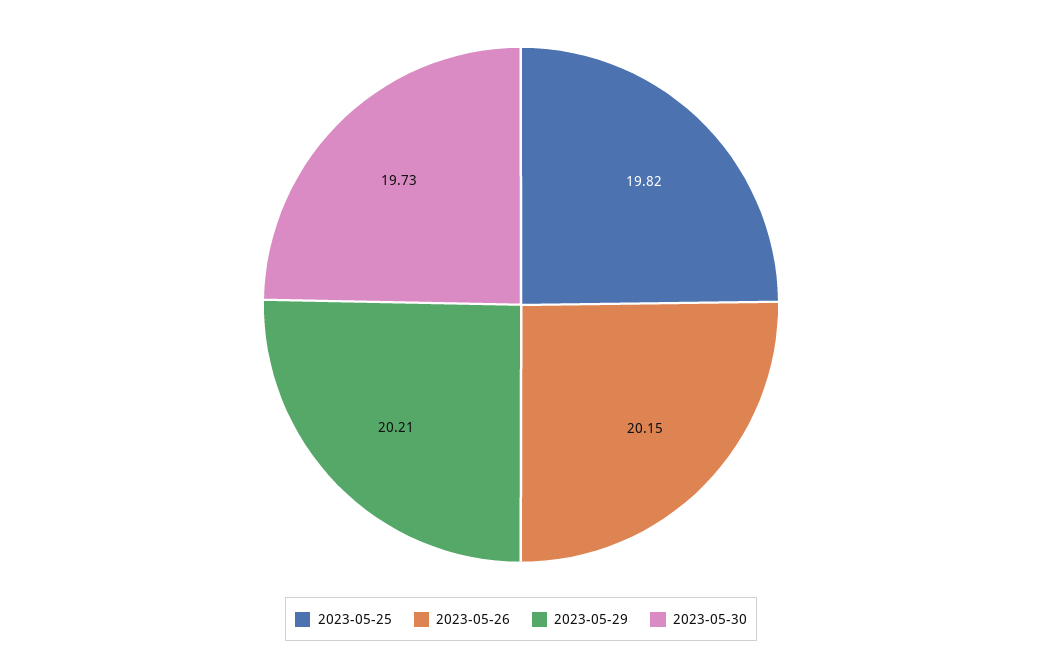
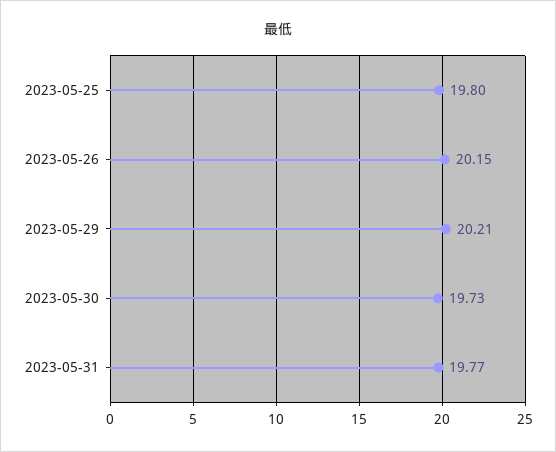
2023-05-25: 19.82 -> 19.8
2023-05-31: none -> 19.77

